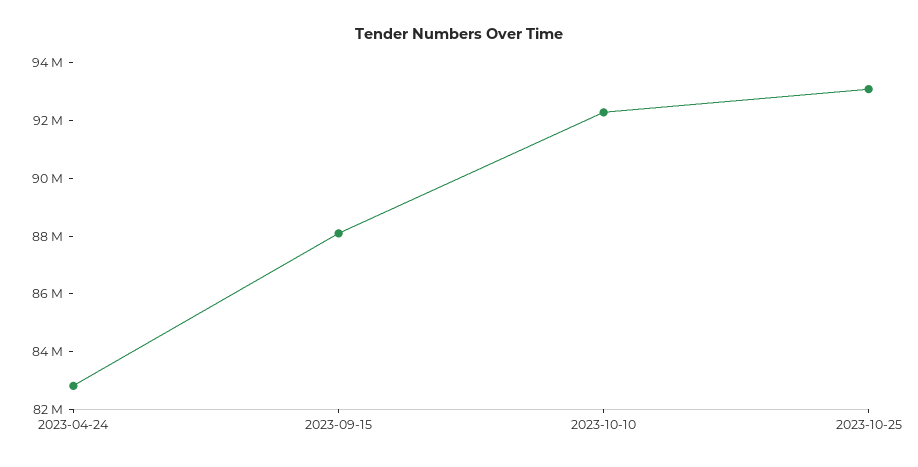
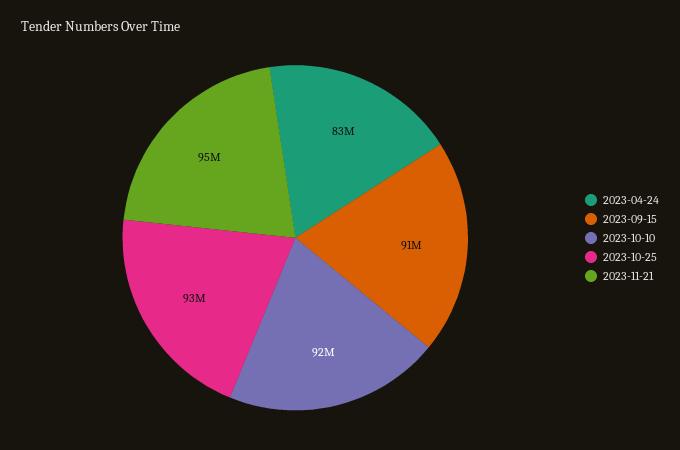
2023-09-15: 88000000 -> 91000000
2023-11-21: none -> 95000000

